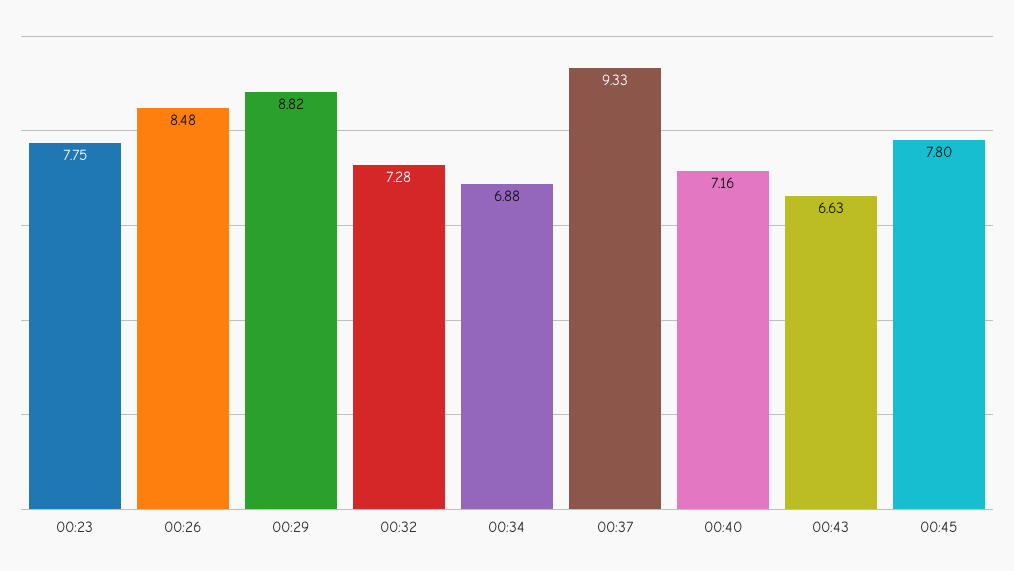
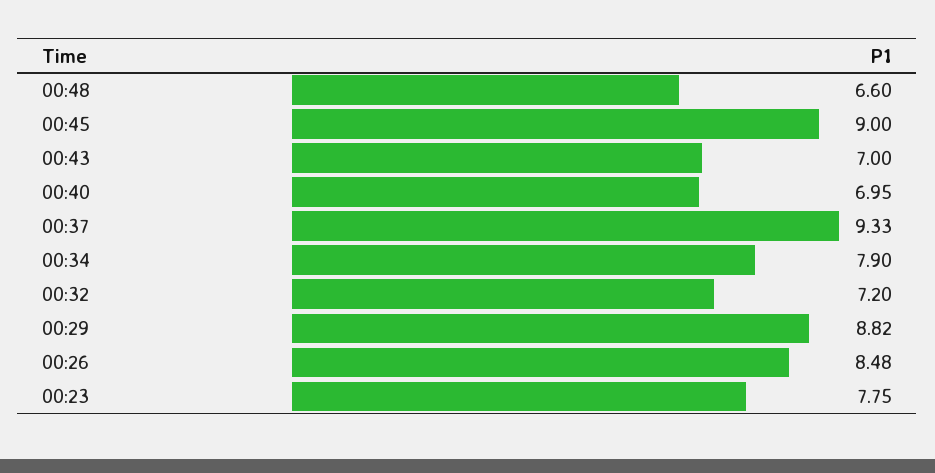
00:32: 7.28 -> 7.2
00:34: 6.88 -> 7.9
00:40: 7.16 -> 6.95
00:43: 6.63 -> 7
00:45: 7.8 -> 9
00:48: none -> 6.6

